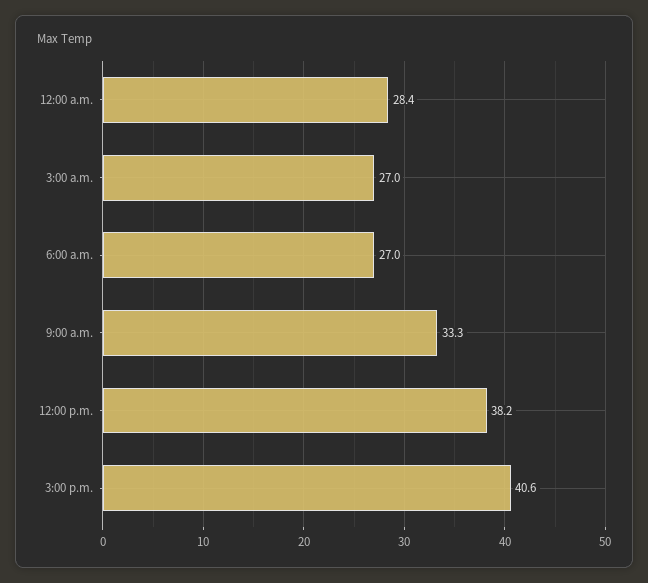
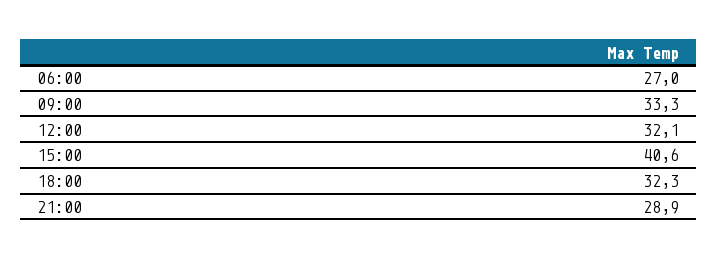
12:00 a.m.: 28.4 -> none
3:00 a.m.: 27 -> none
12:00 p.m.: 38.2 -> 32.1
18:00: none -> 32.3
21:00: none -> 28.9

